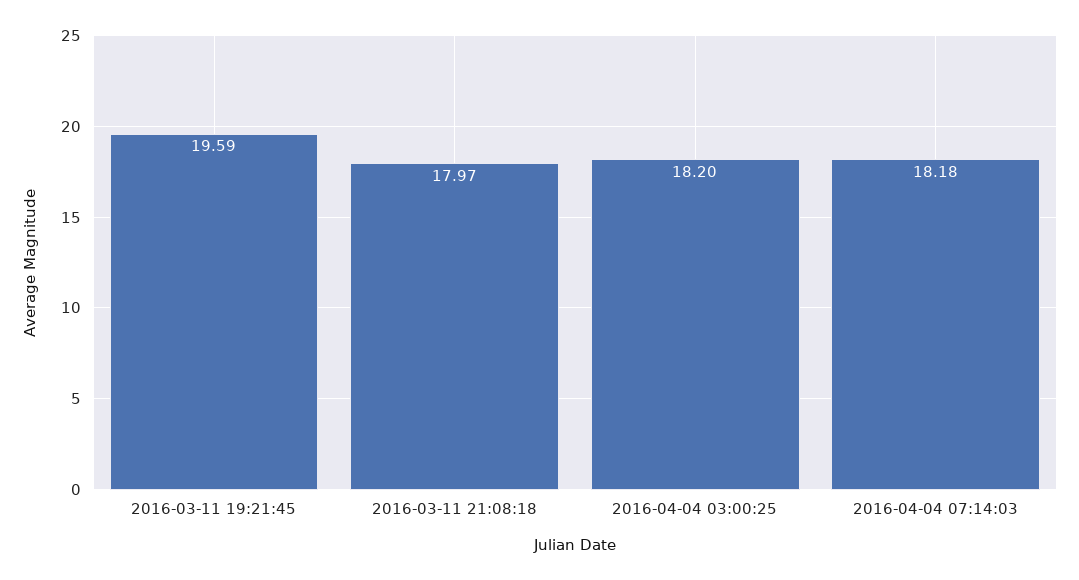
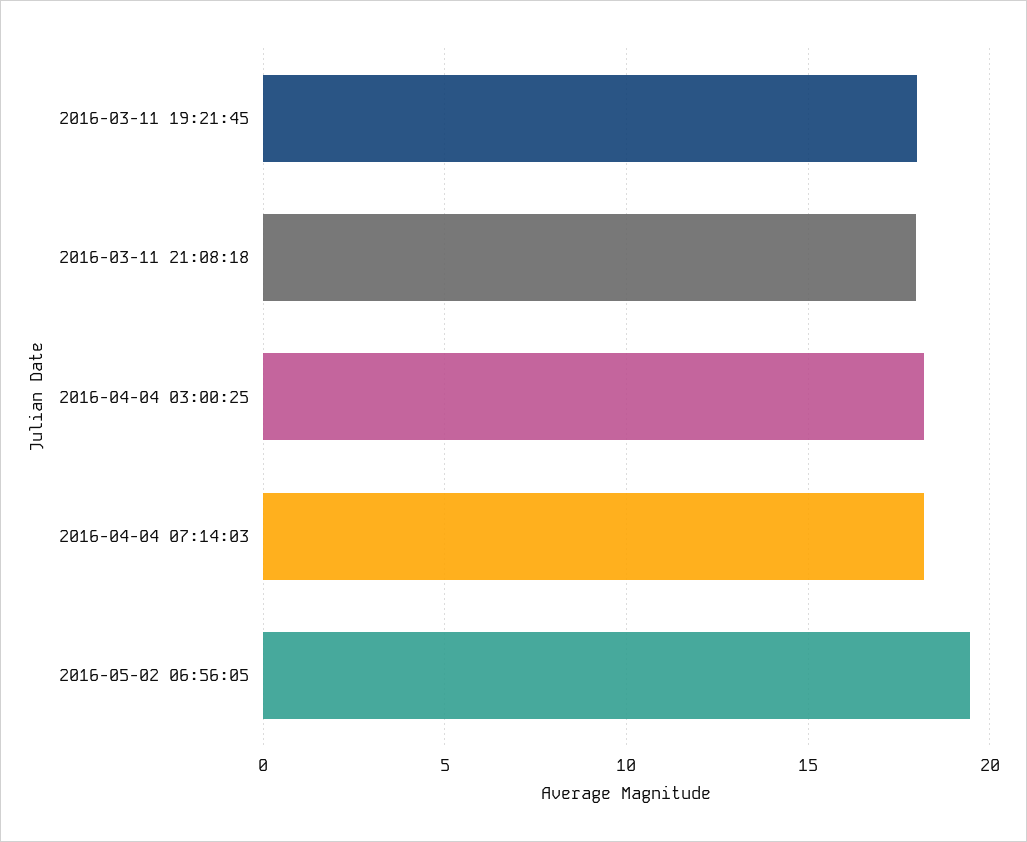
2016-03-11 19:21:45: 19.59 -> 18
2016-05-02 06:56:05: none -> 19.5

